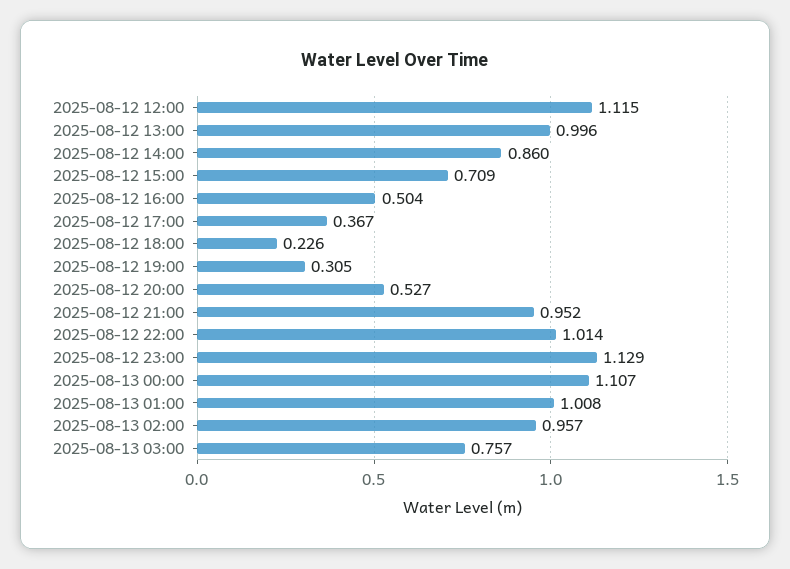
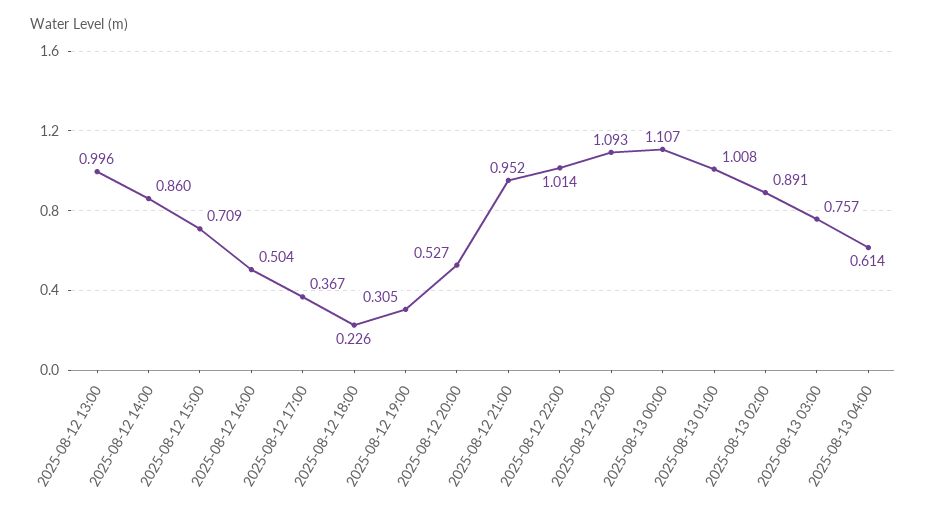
2025-08-12 12:00: 1.115 -> none
2025-08-12 23:00: 1.129 -> 1.093
2025-08-13 02:00: 0.957 -> 0.891
2025-08-13 04:00: none -> 0.614

